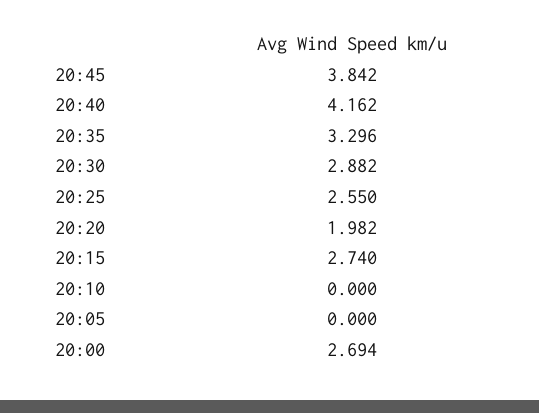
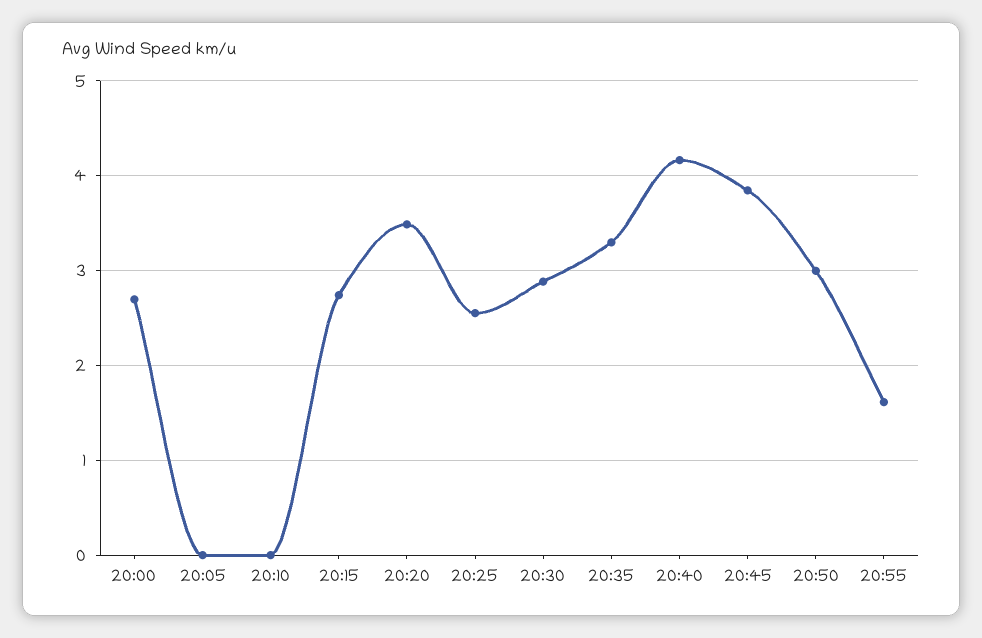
20:20: 1.982 -> 3.5
20:50: none -> 3
20:55: none -> 1.6

